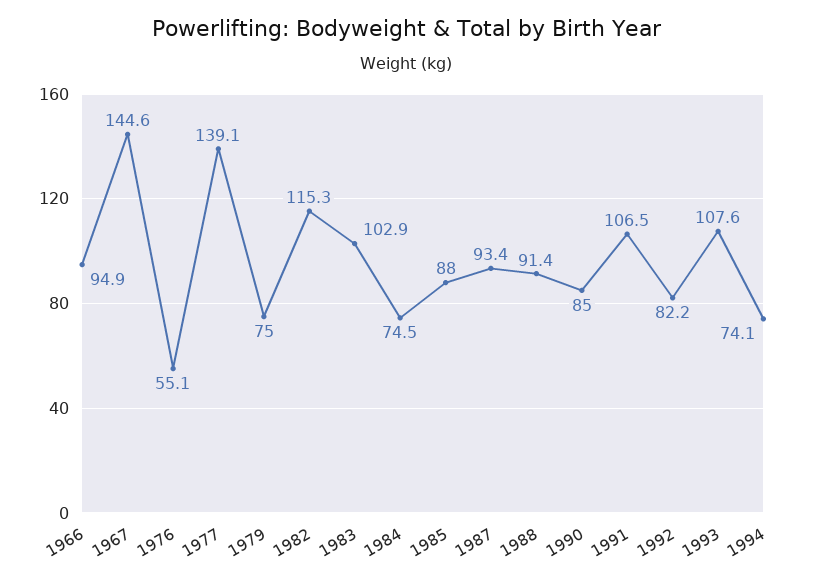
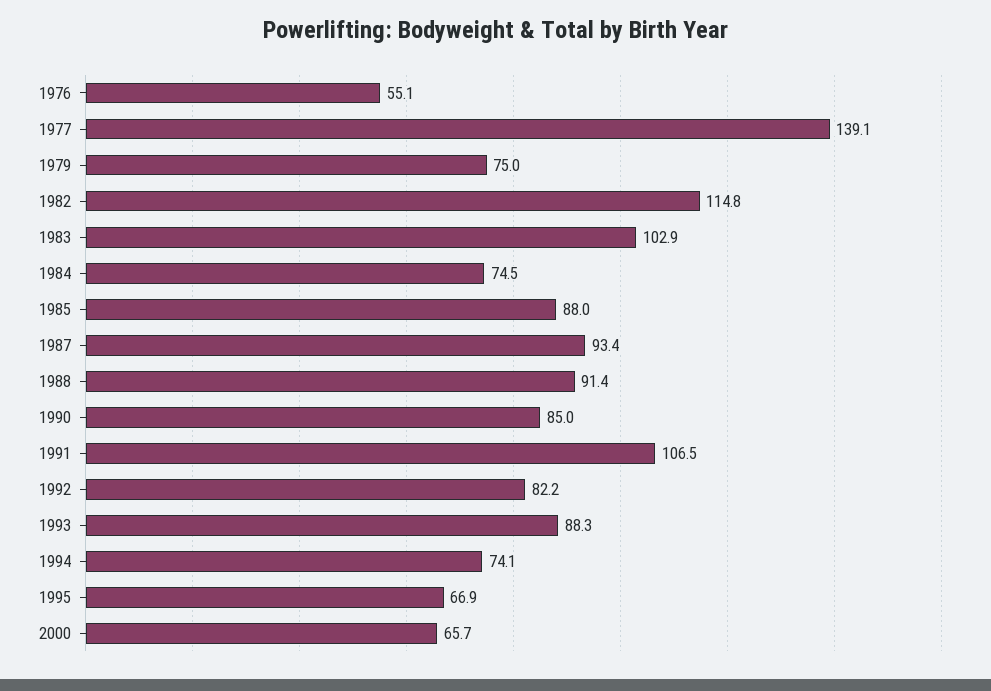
1966: 94.9 -> none
1967: 144.6 -> none
1982: 115.3 -> 114.8
1993: 107.6 -> 88.3
1995: none -> 66.9
2000: none -> 65.7

